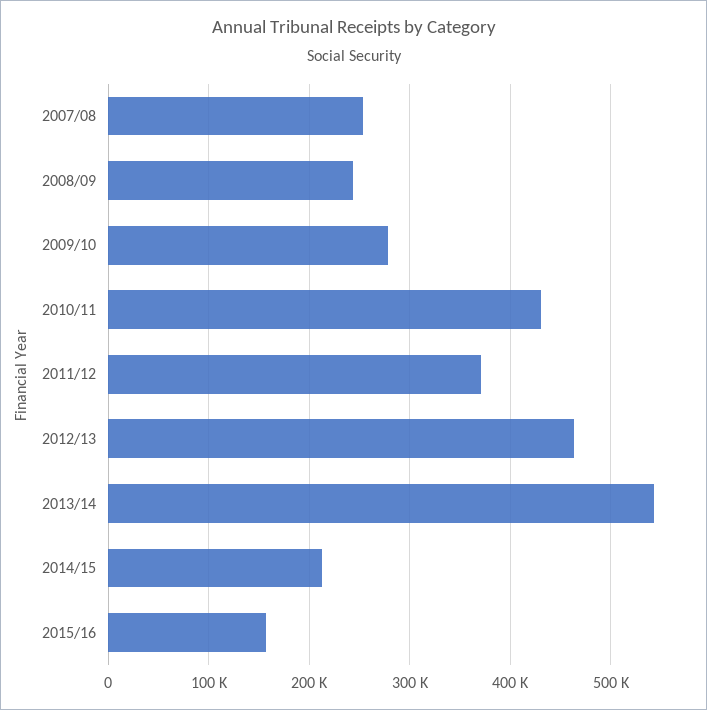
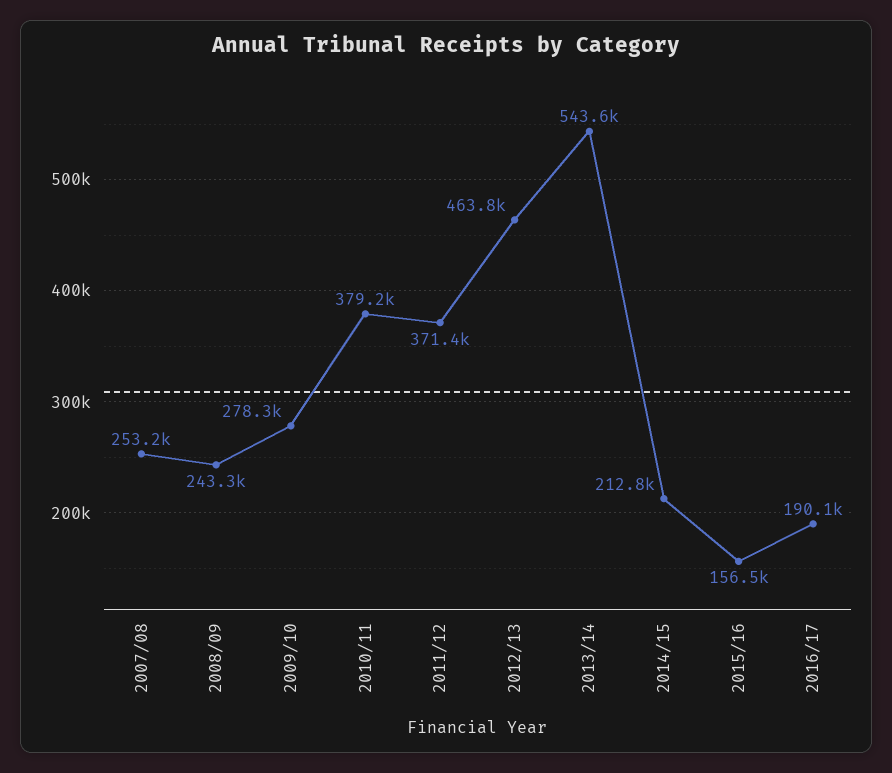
2010/11: 430000 -> 379200
2016/17: none -> 190100

